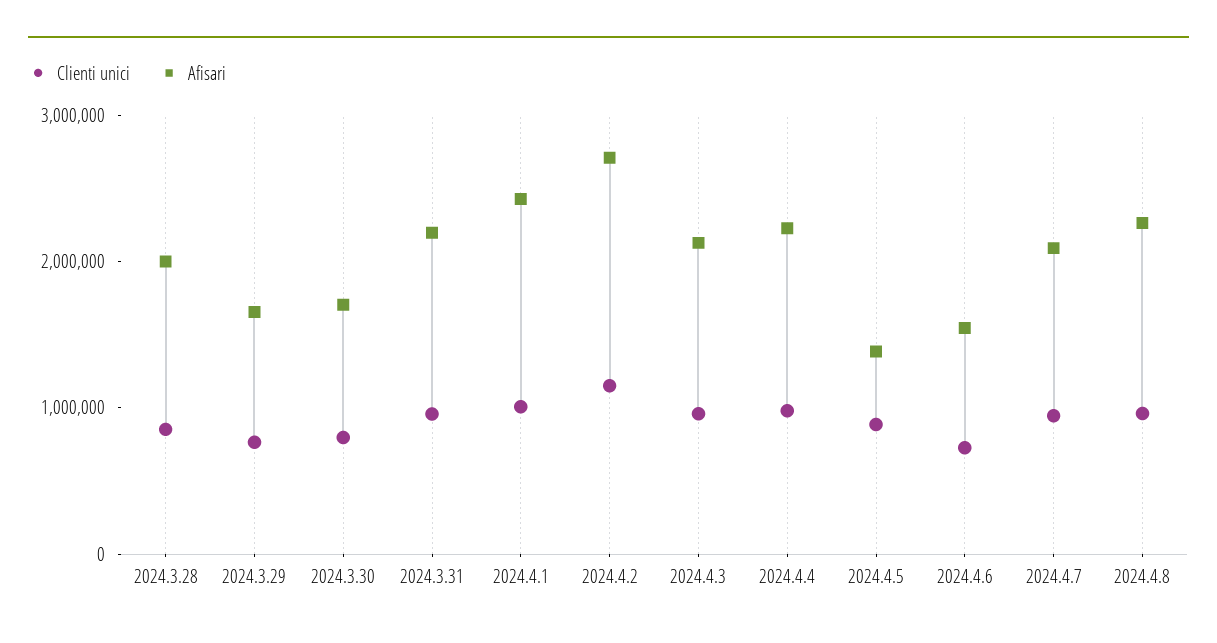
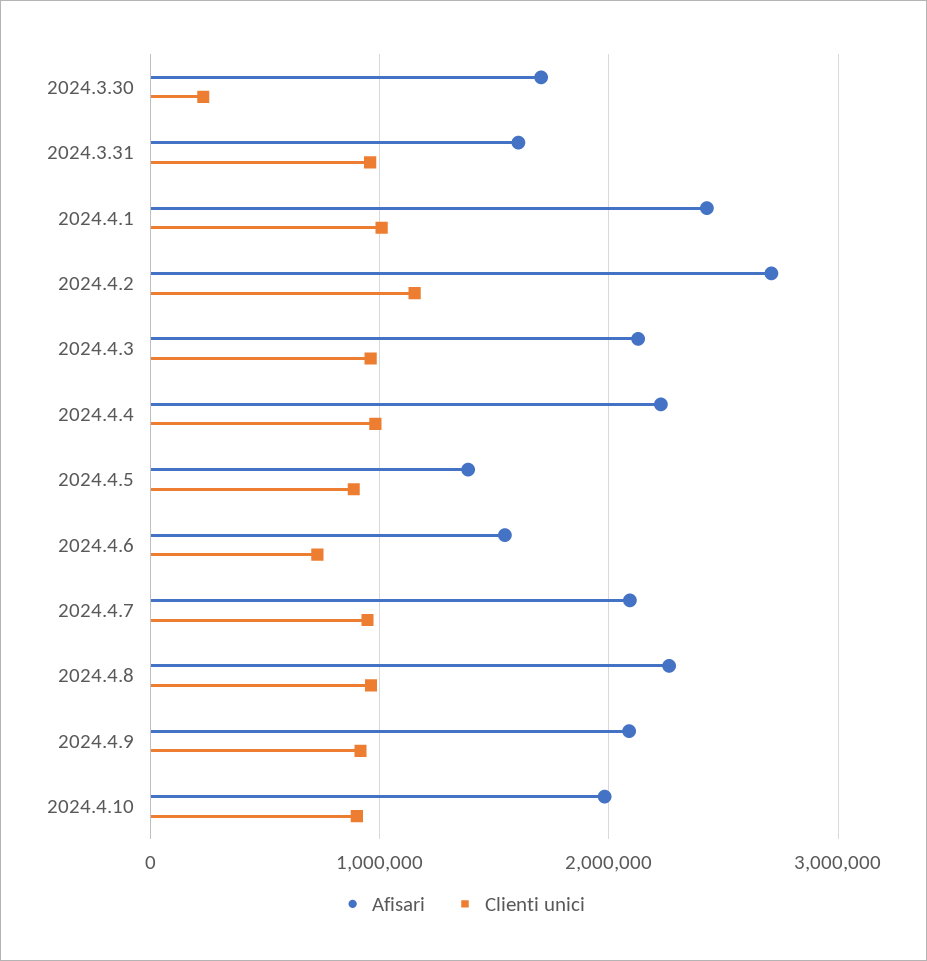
Clienti unici, 2024.3.28: 800000 -> none
Afisari, 2024.3.28: 2000000 -> none
Clienti unici, 2024.3.29: 800000 -> none
Afisari, 2024.3.29: 1600000 -> none
Clienti unici, 2024.3.30: 800000 -> 200000
Afisari, 2024.3.31: 2200000 -> 1600000
Afisari, 2024.4.9: none -> 2100000
Clienti unici, 2024.4.9: none -> 900000
Afisari, 2024.4.10: none -> 2000000
Clienti unici, 2024.4.10: none -> 900000

